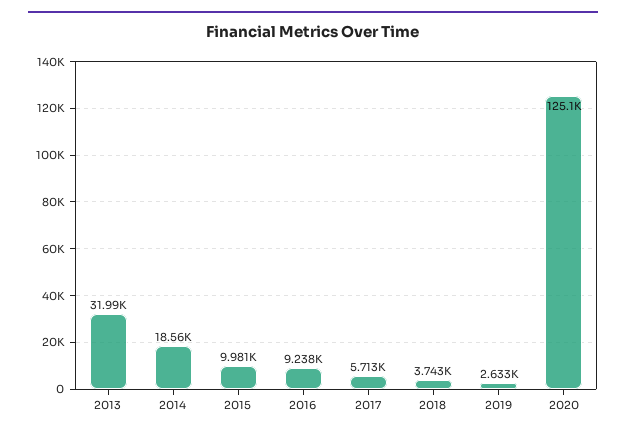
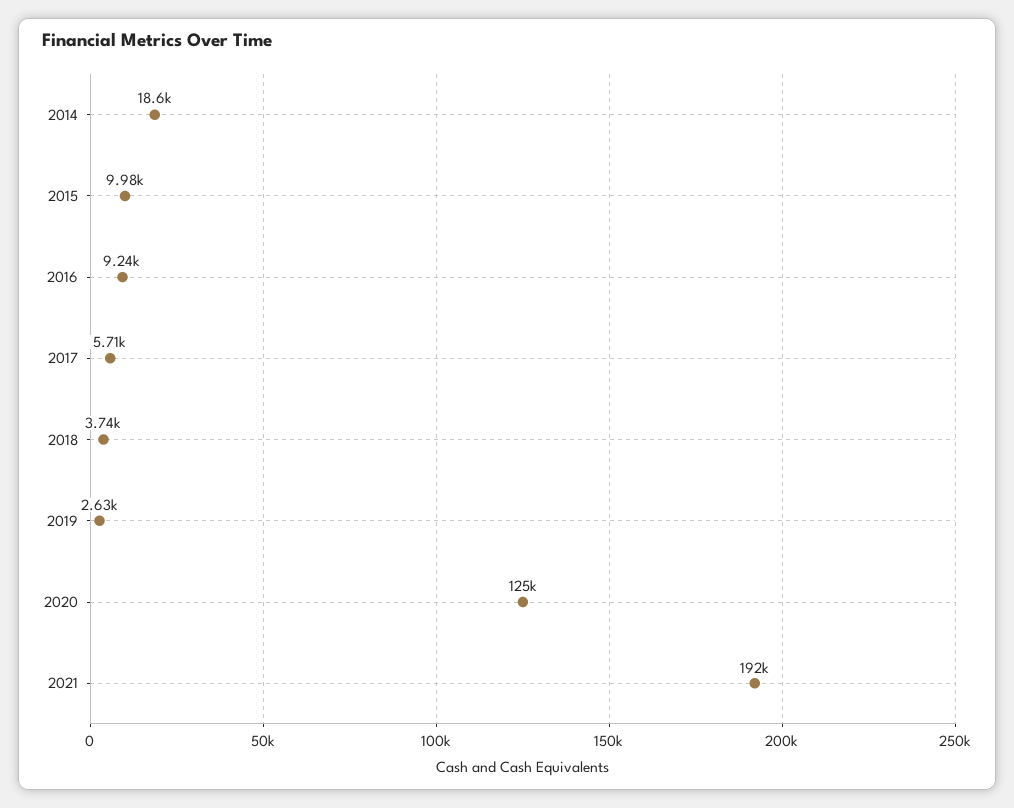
2013: 31990 -> none
2021: none -> 192000

